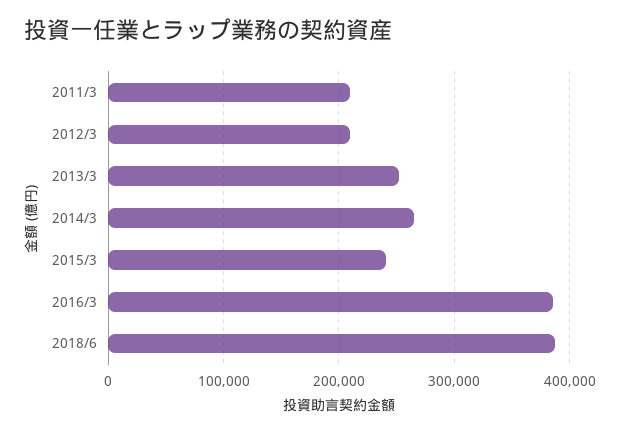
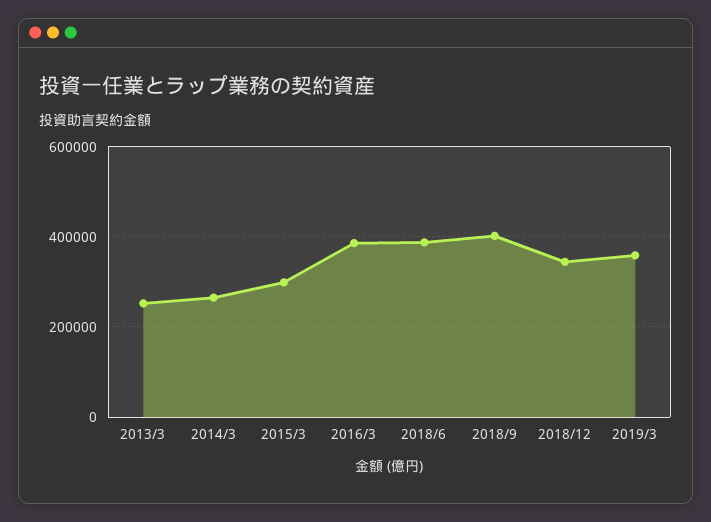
2011/3: 210000 -> none
2012/3: 210000 -> none
2015/3: 240000 -> 300000
2018/9: none -> 400000
2018/12: none -> 340000
2019/3: none -> 360000

